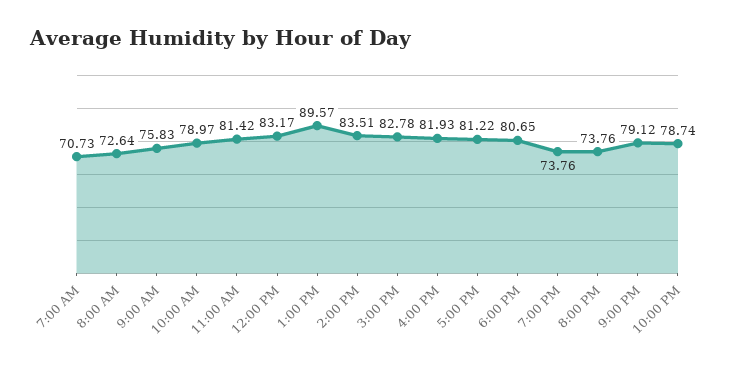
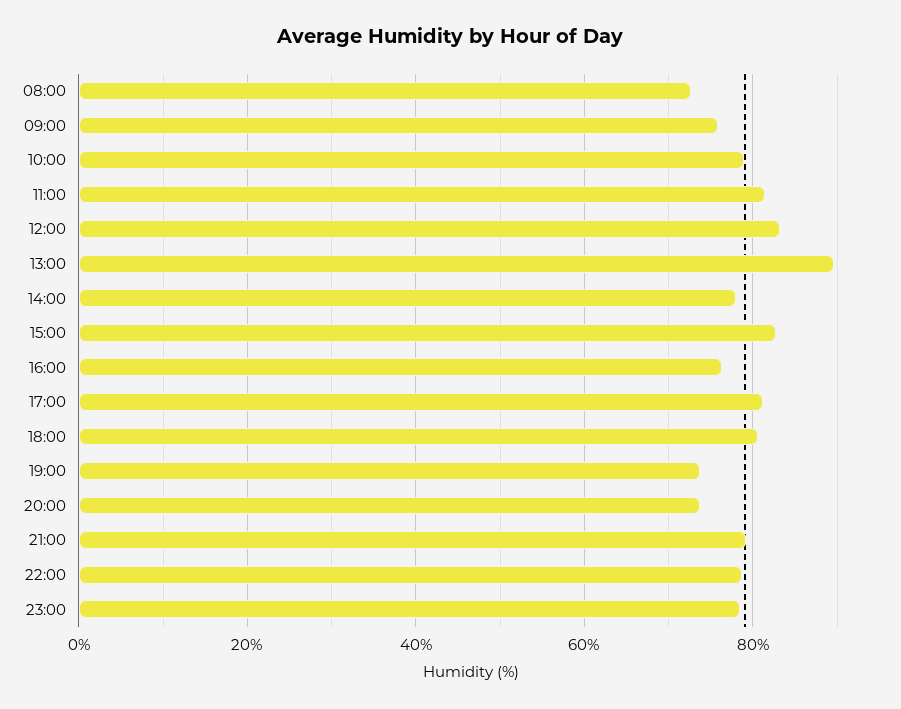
7:00 AM: 70.73 -> none
2:00 PM: 83.51 -> 78
4:00 PM: 81.93 -> 76
23:00: none -> 78

